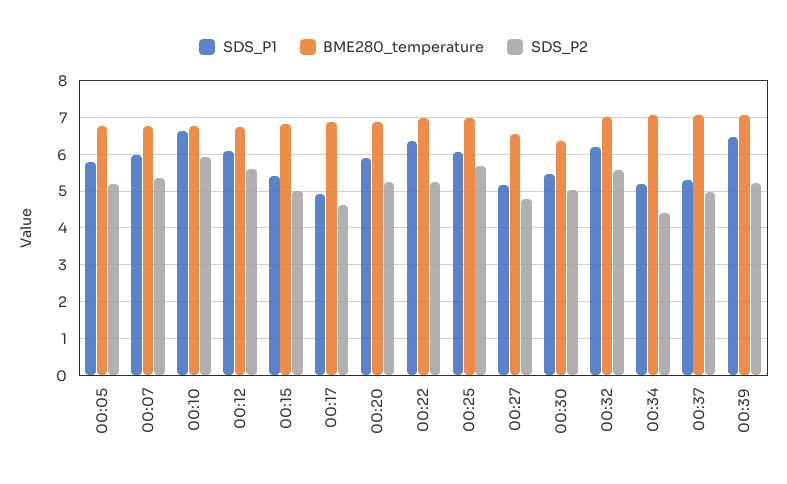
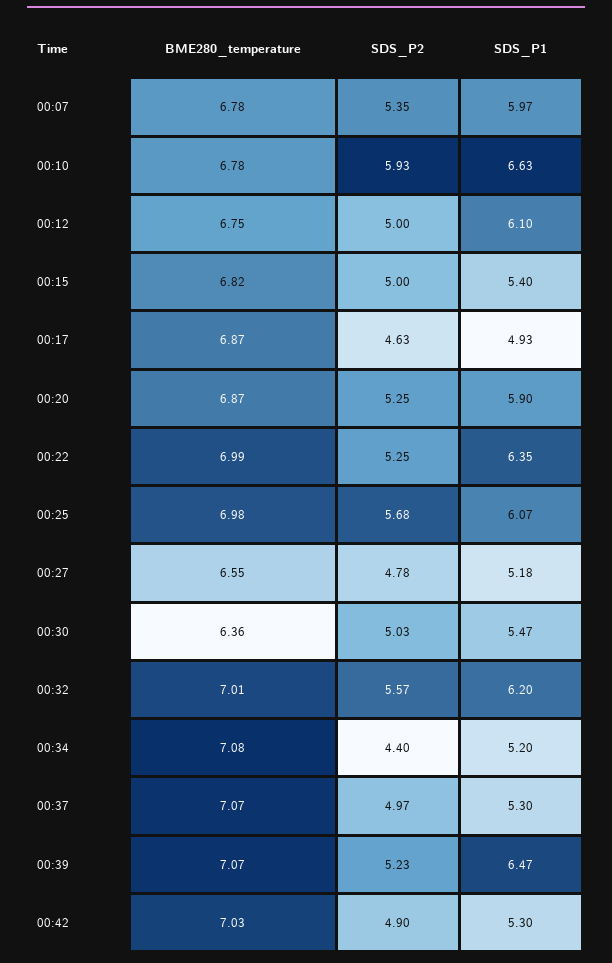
SDS_P1, 00:05: 5.8 -> none
BME280_temperature, 00:05: 6.8 -> none
SDS_P2, 00:05: 5.2 -> none
SDS_P2, 00:12: 5.6 -> 5
BME280_temperature, 00:42: none -> 7.03
SDS_P2, 00:42: none -> 4.9
SDS_P1, 00:42: none -> 5.3

